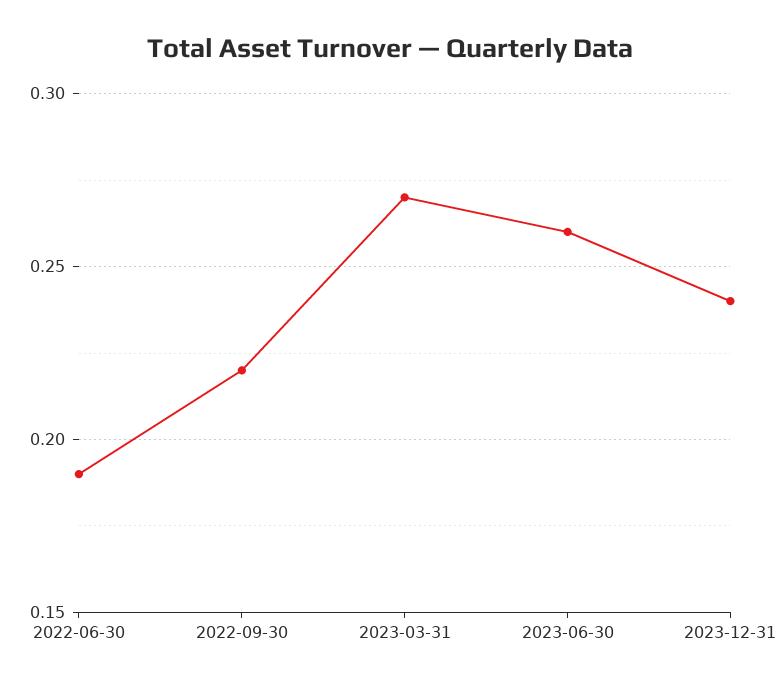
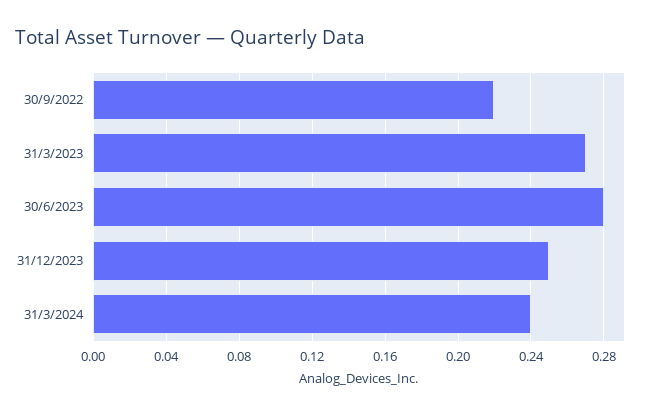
2022-06-30: 0.19 -> none
2023-06-30: 0.26 -> 0.28
2023-12-31: 0.24 -> 0.25
31/3/2024: none -> 0.24

